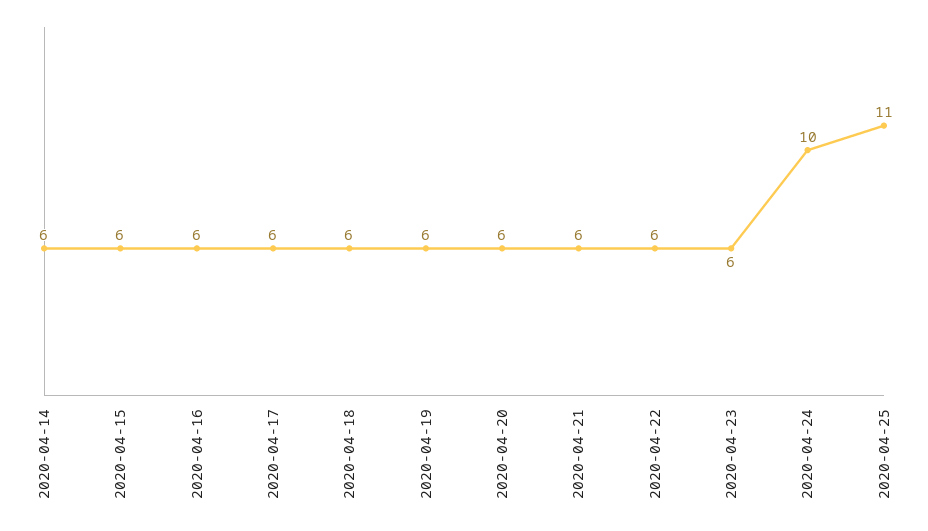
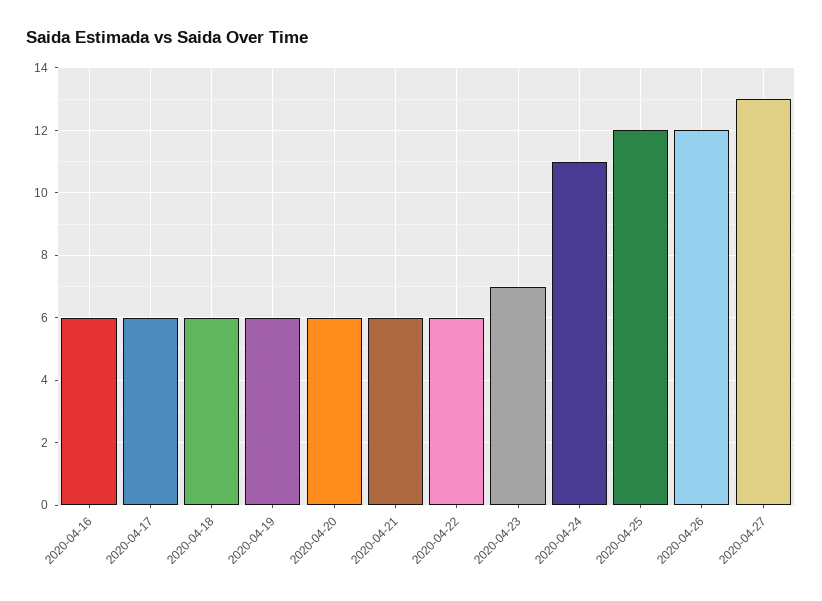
2020-04-14: 6 -> none
2020-04-15: 6 -> none
2020-04-23: 6 -> 7
2020-04-24: 10 -> 11
2020-04-25: 11 -> 12
2020-04-26: none -> 12
2020-04-27: none -> 13

